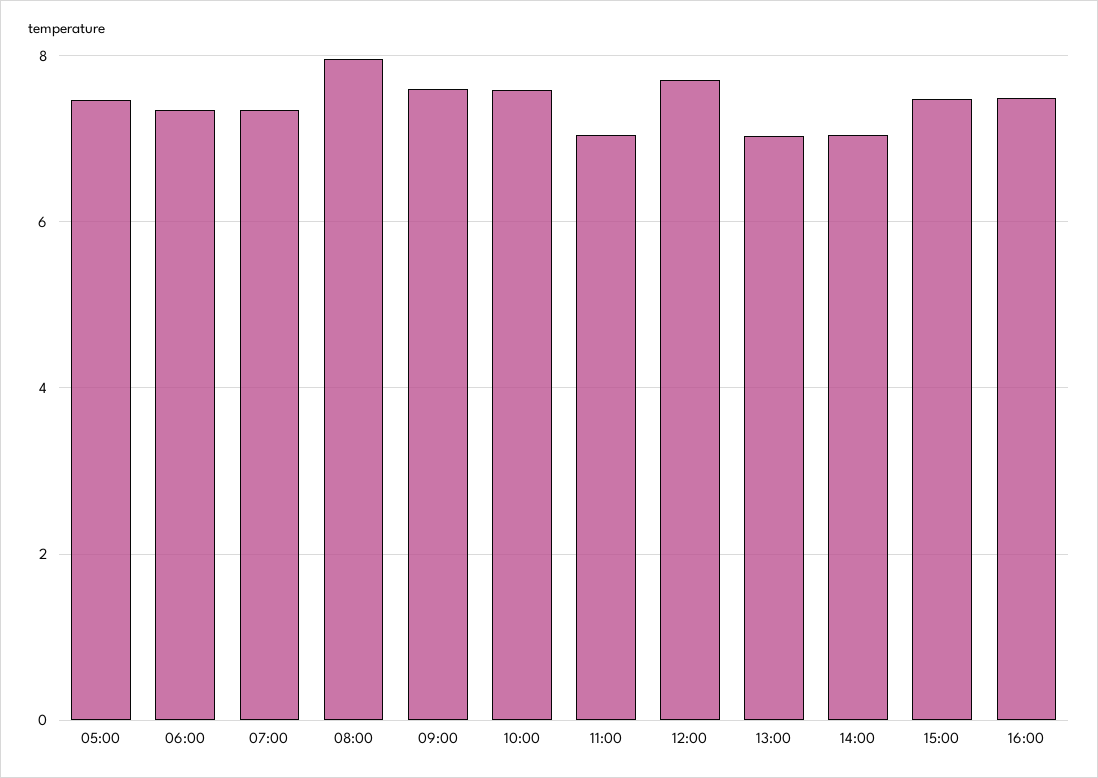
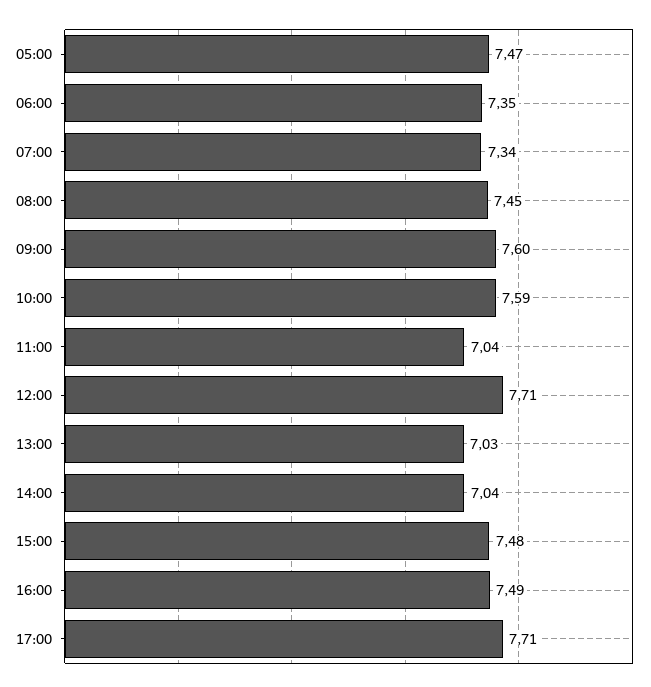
08:00: 8 -> 7.45
17:00: none -> 7.71

